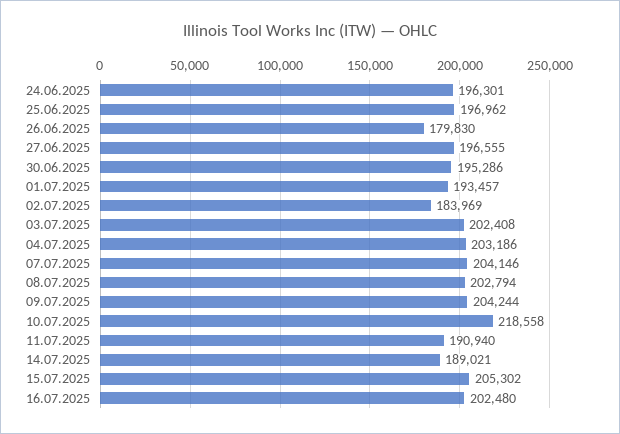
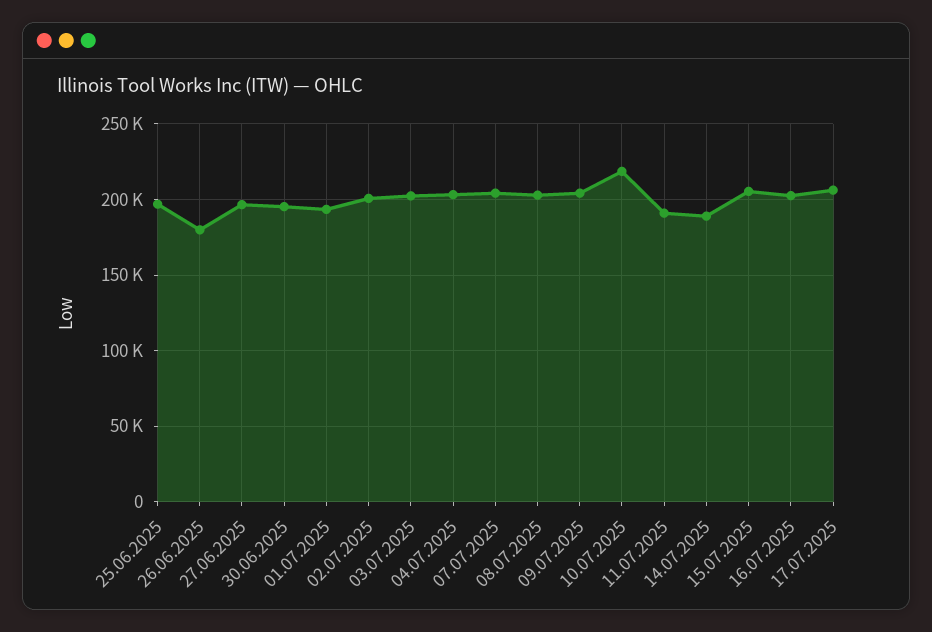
24.06.2025: 196301 -> none
02.07.2025: 183969 -> 200000
17.07.2025: none -> 205000

